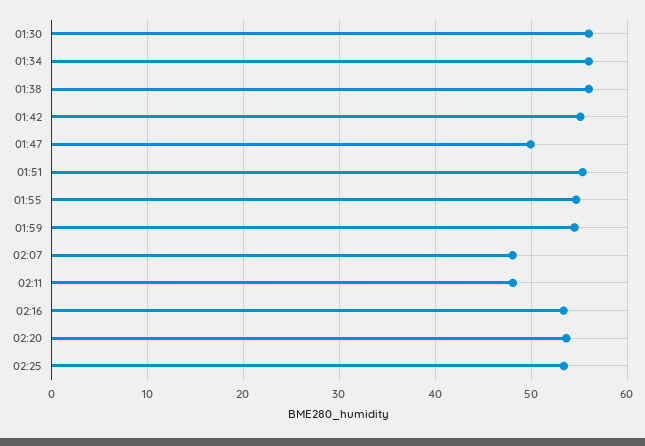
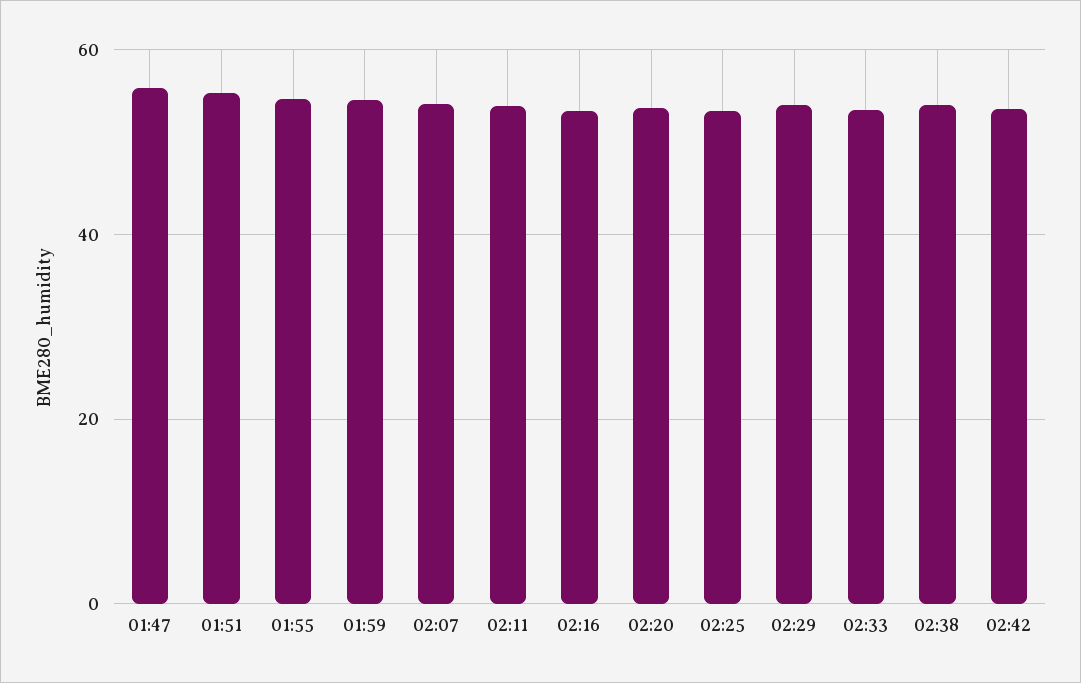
01:30: 56 -> none
01:34: 56 -> none
01:38: 56 -> none
01:42: 55 -> none
01:47: 50 -> 56
02:07: 48 -> 54
02:11: 48 -> 54
02:29: none -> 54
02:33: none -> 54
02:38: none -> 54
02:42: none -> 54

